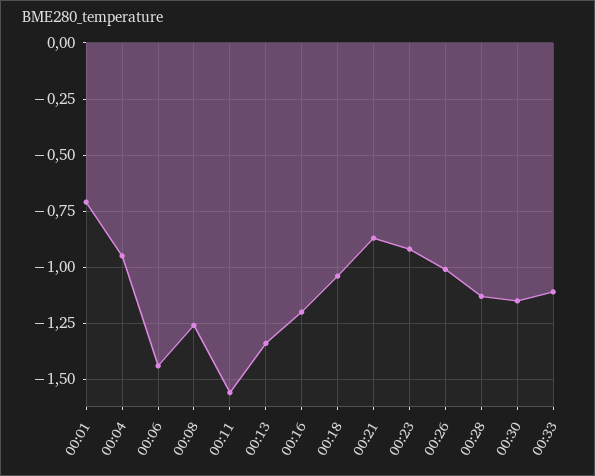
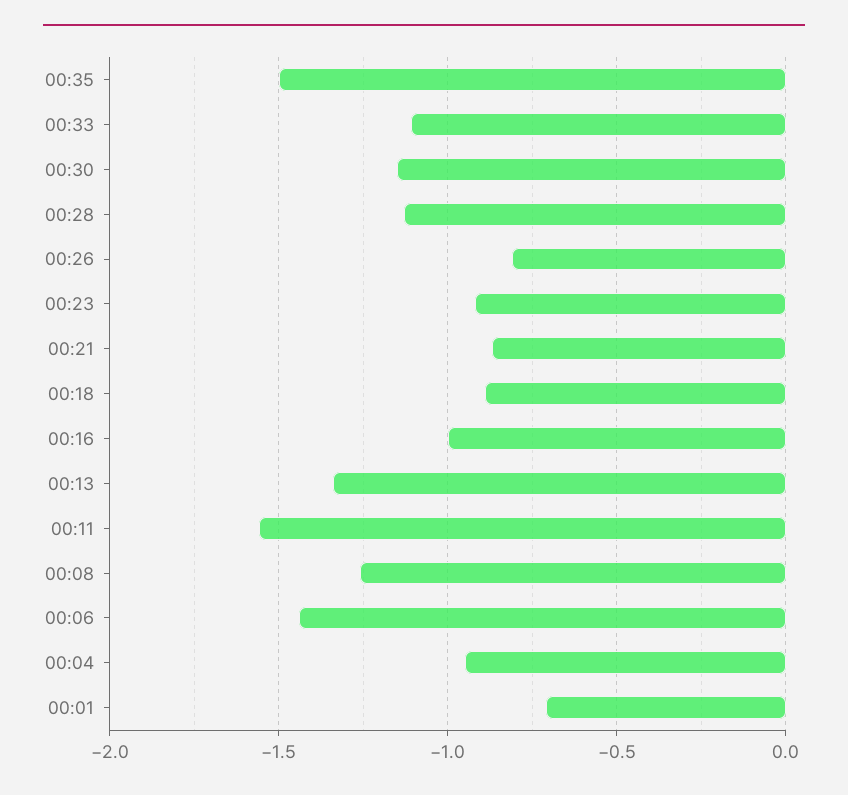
00:16: -1.2 -> -1
00:18: -1.05 -> -0.9
00:26: -1 -> -0.8
00:35: none -> -1.5

